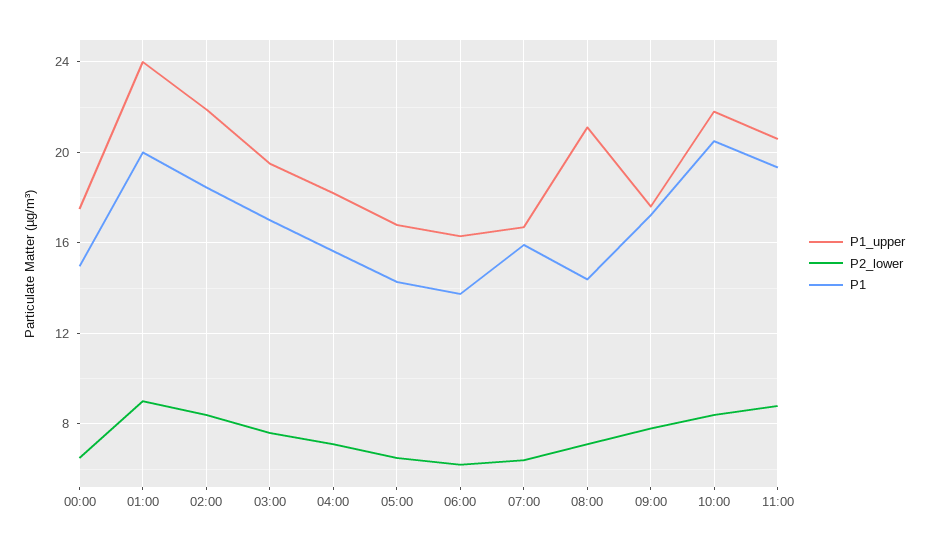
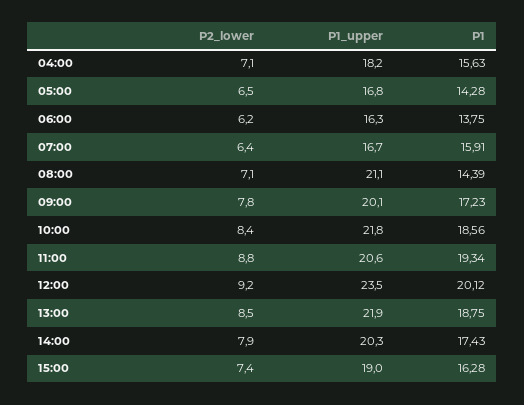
P1_upper, 00:00: 17.5 -> none
P2_lower, 00:00: 6.5 -> none
P1, 00:00: 15 -> none
P1_upper, 01:00: 24 -> none
P2_lower, 01:00: 9 -> none
P1, 01:00: 20 -> none
P1_upper, 02:00: 22 -> none
P2_lower, 02:00: 8.5 -> none
P1, 02:00: 18.5 -> none
P1_upper, 03:00: 19.5 -> none
P2_lower, 03:00: 7.5 -> none
P1, 03:00: 17 -> none
P1_upper, 09:00: 17.5 -> 20.1
P1, 10:00: 20.5 -> 18.56
P2_lower, 12:00: none -> 9.2
P1_upper, 12:00: none -> 23.5
P1, 12:00: none -> 20.12
P2_lower, 13:00: none -> 8.5
P1_upper, 13:00: none -> 21.9
P1, 13:00: none -> 18.75
P2_lower, 14:00: none -> 7.9
P1_upper, 14:00: none -> 20.3
P1, 14:00: none -> 17.43
P2_lower, 15:00: none -> 7.4
P1_upper, 15:00: none -> 19
P1, 15:00: none -> 16.28

